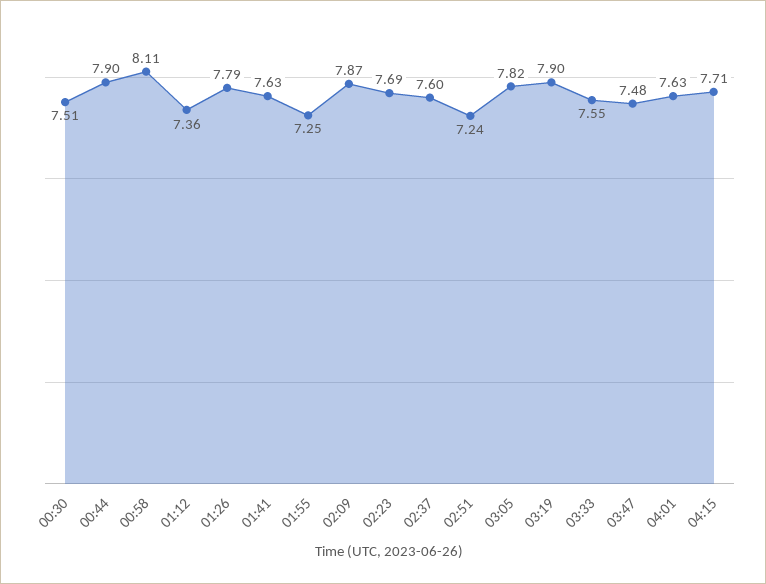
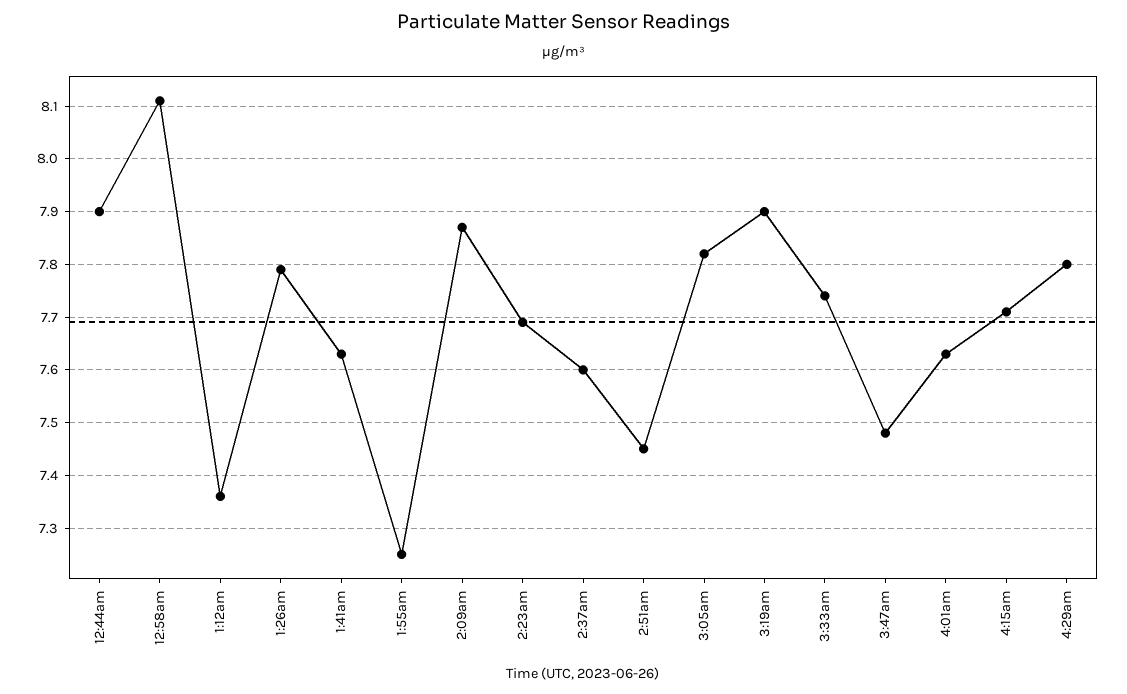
00:30: 7.51 -> none
02:51: 7.24 -> 7.45
03:33: 7.55 -> 7.75
4:29am: none -> 7.8

